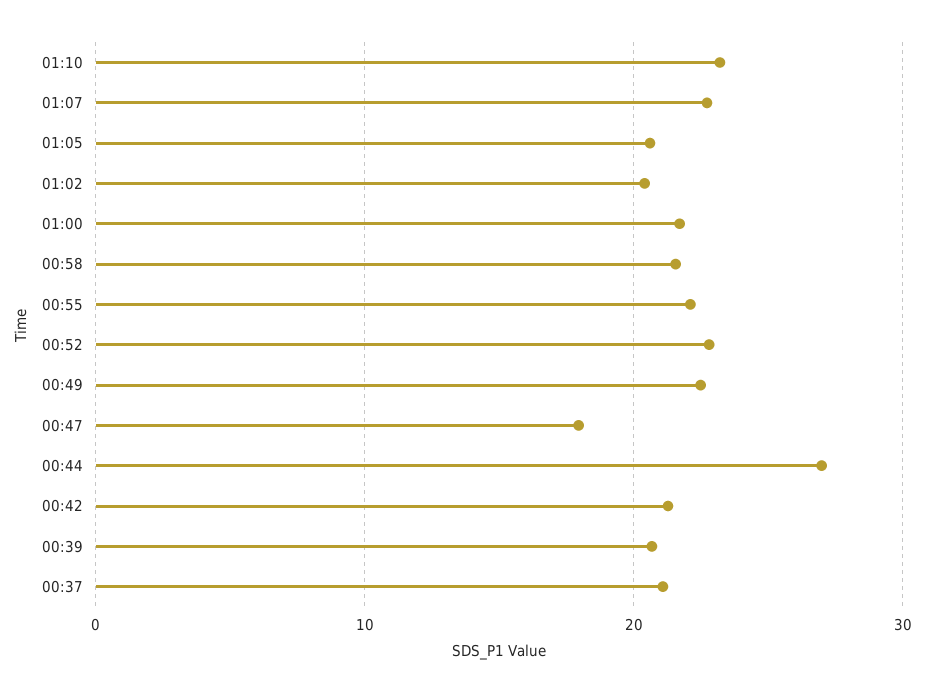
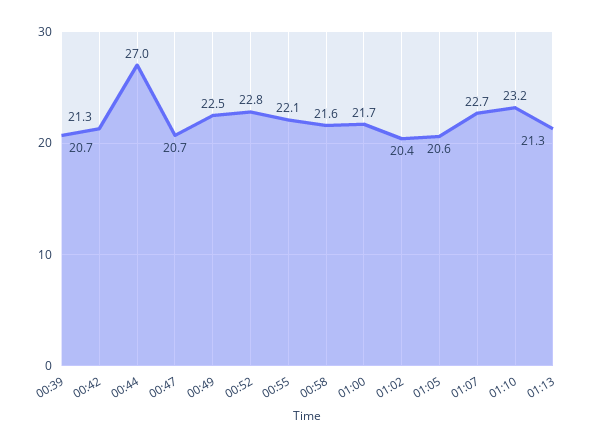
00:47: 18 -> 20.7
00:37: 21 -> none
01:13: none -> 21.3

